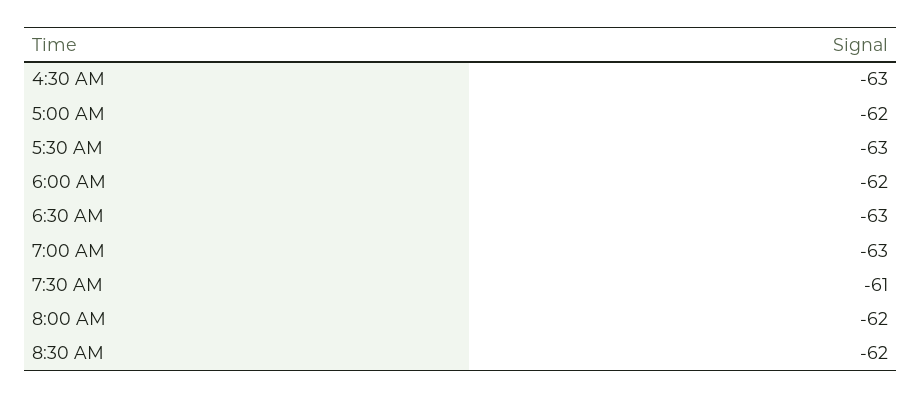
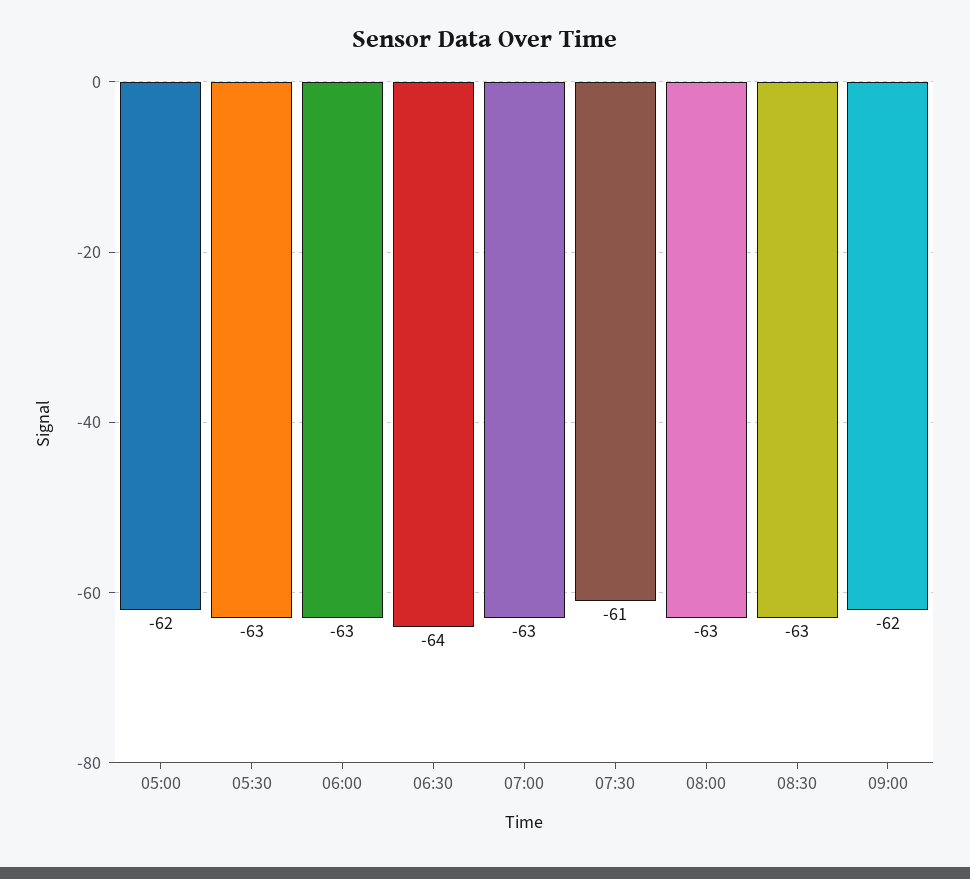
4:30 AM: -63 -> none
6:00 AM: -62 -> -63
6:30 AM: -63 -> -64
8:00 AM: -62 -> -63
8:30 AM: -62 -> -63
09:00: none -> -62

